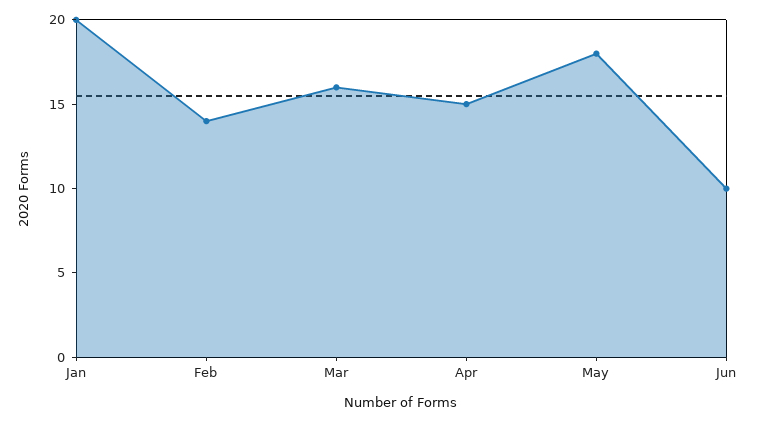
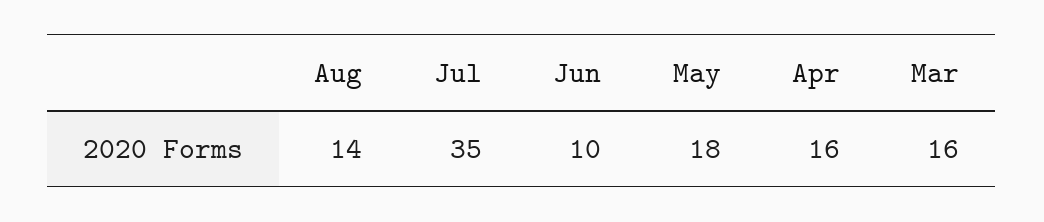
Jan: 20 -> none
Feb: 14 -> none
Apr: 15 -> 16
Aug: none -> 14
Jul: none -> 35

